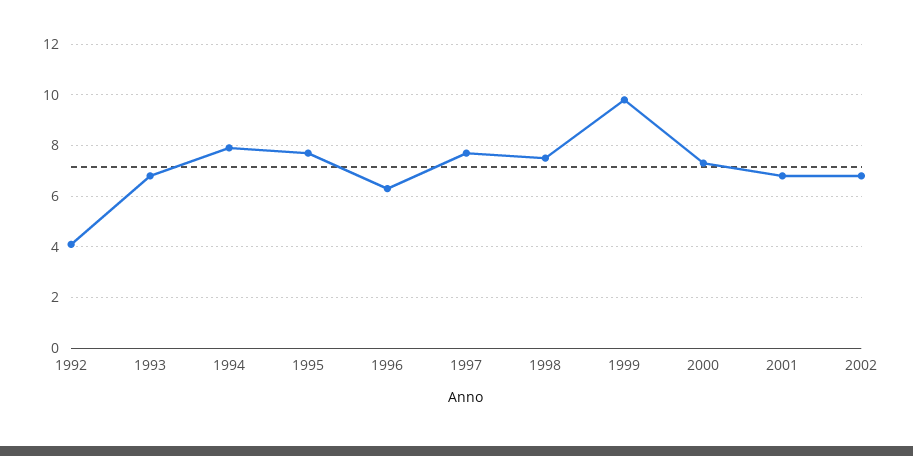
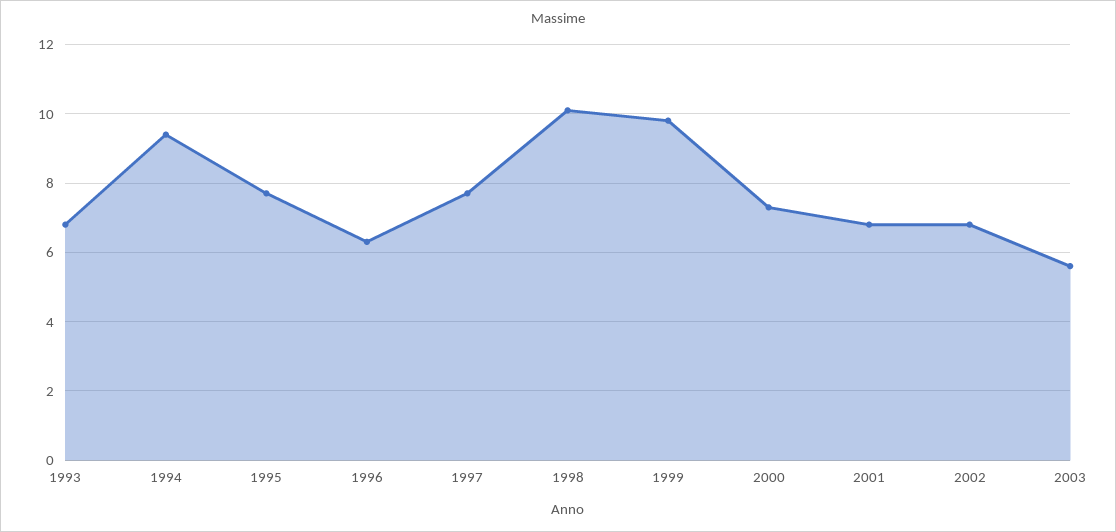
1992: 4 -> none
1994: 8 -> 9.5
1998: 7.5 -> 10
2003: none -> 5.5

